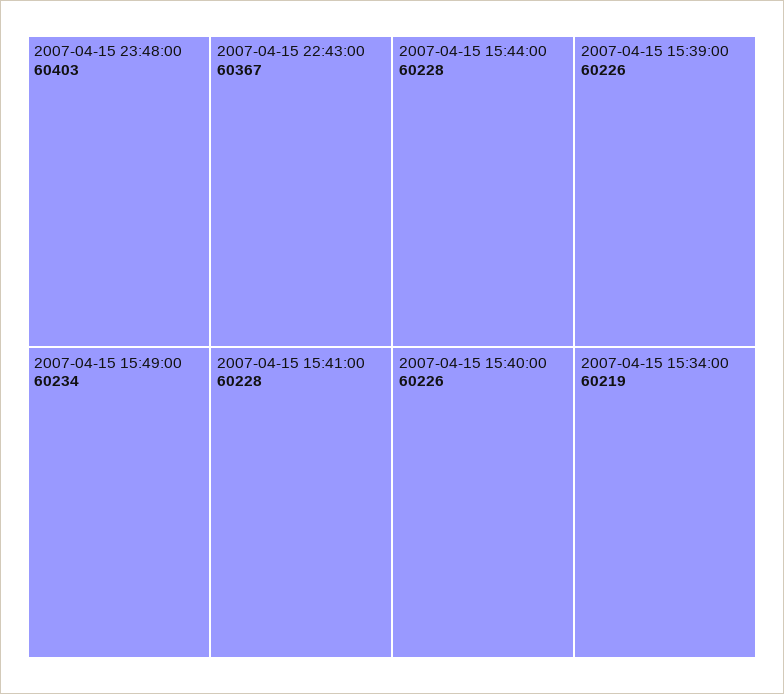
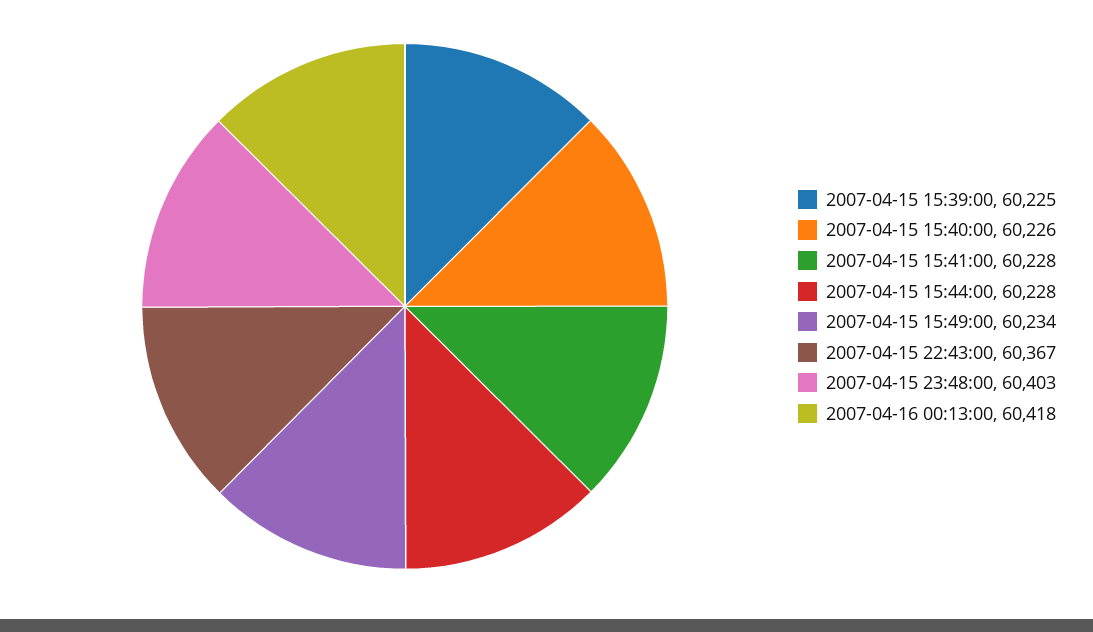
2007-04-15 15:39:00: 60226 -> 60225
2007-04-15 15:34:00: 60219 -> none
2007-04-16 00:13:00: none -> 60418

